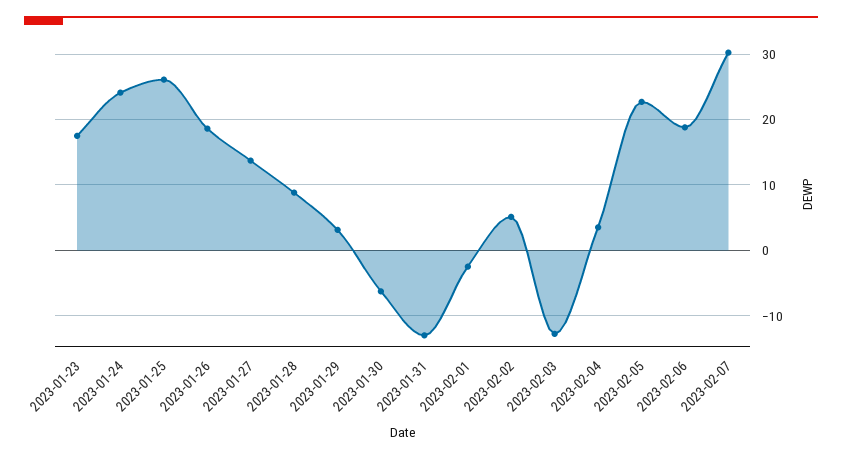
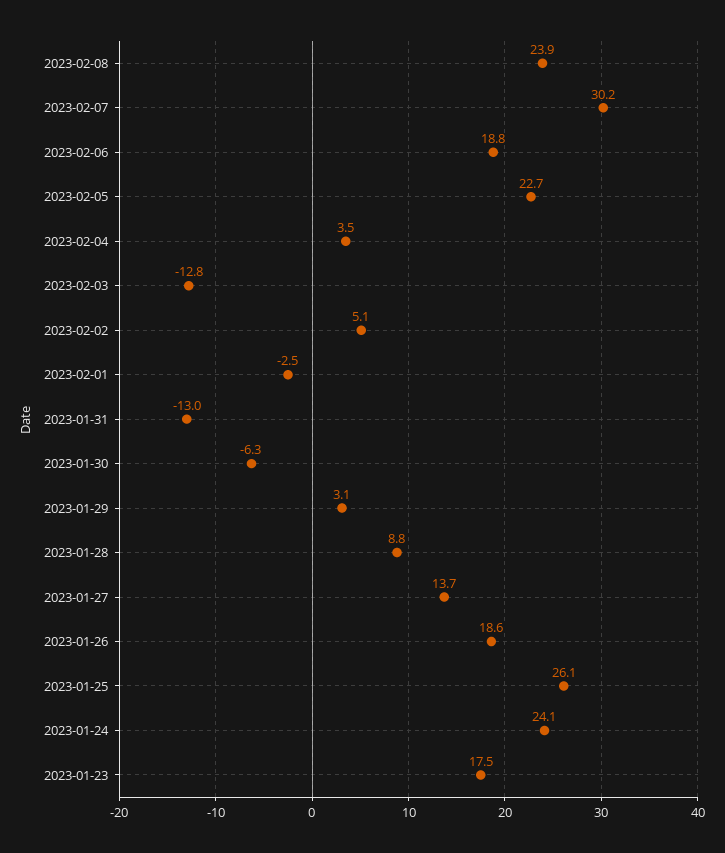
2023-02-08: none -> 23.9

